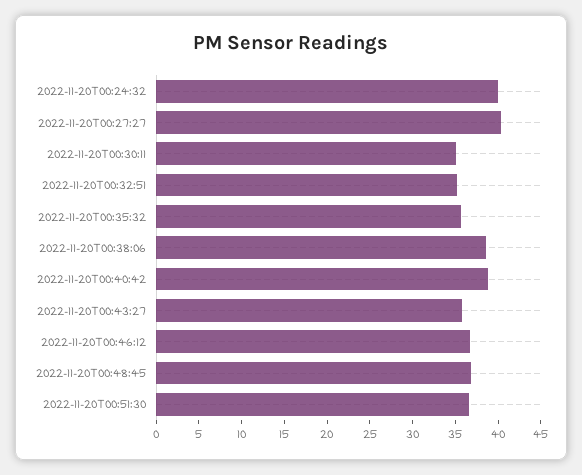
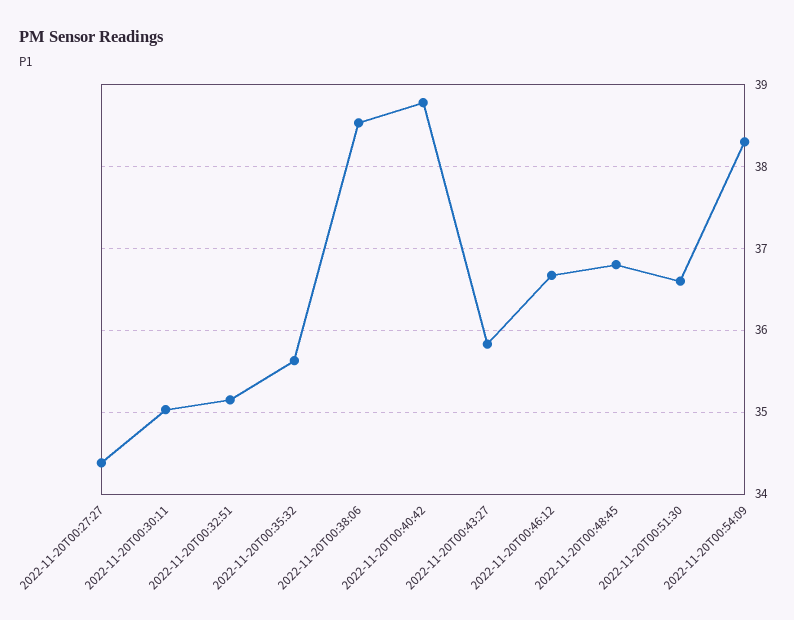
2022-11-20T00:24:32: 40 -> none
2022-11-20T00:27:27: 40 -> 34.4
2022-11-20T00:54:09: none -> 38.3

